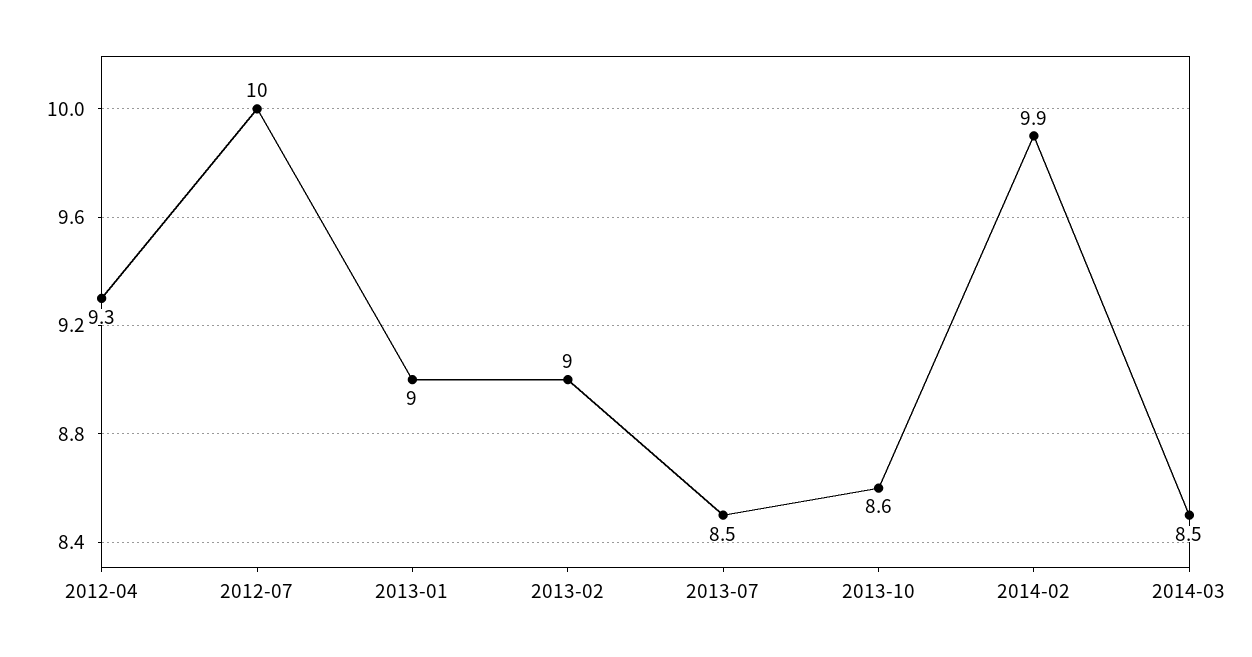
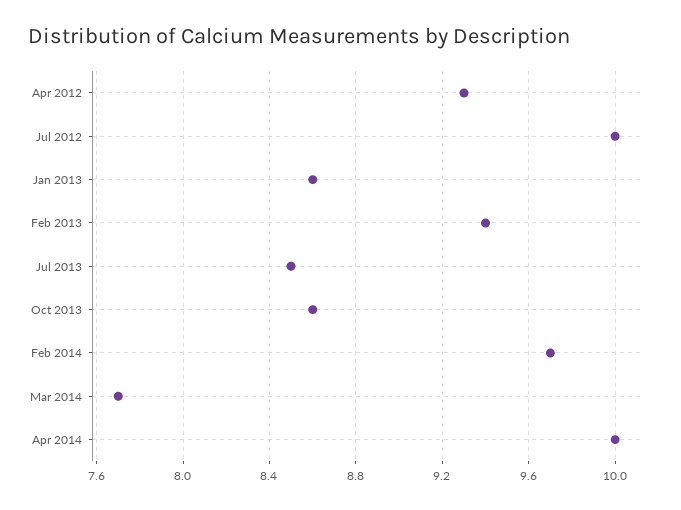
2013-01: 9 -> 8.6
2013-02: 9 -> 9.4
2014-02: 9.9 -> 9.7
2014-03: 8.5 -> 7.7
Apr 2014: none -> 10

